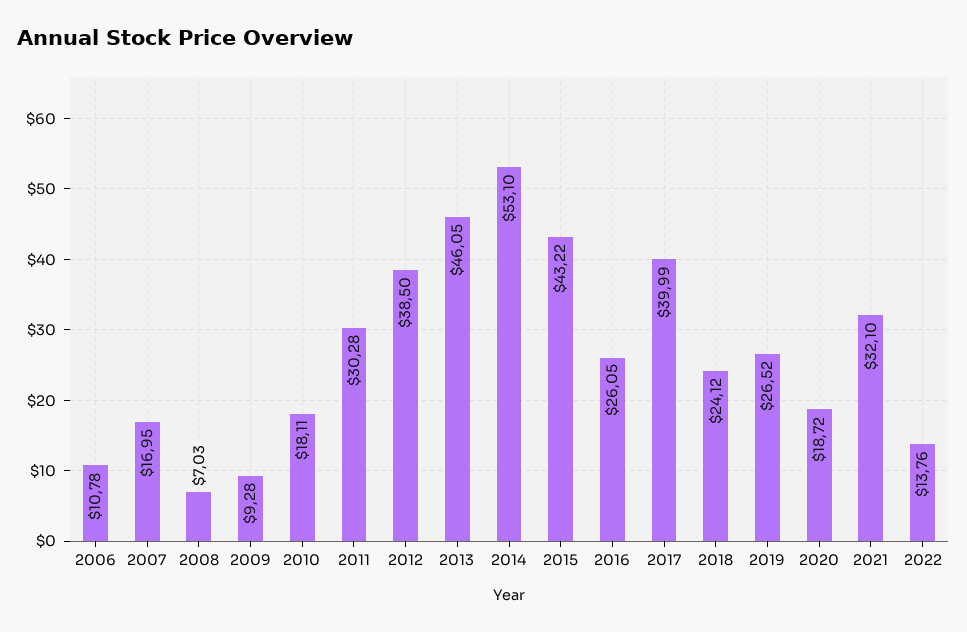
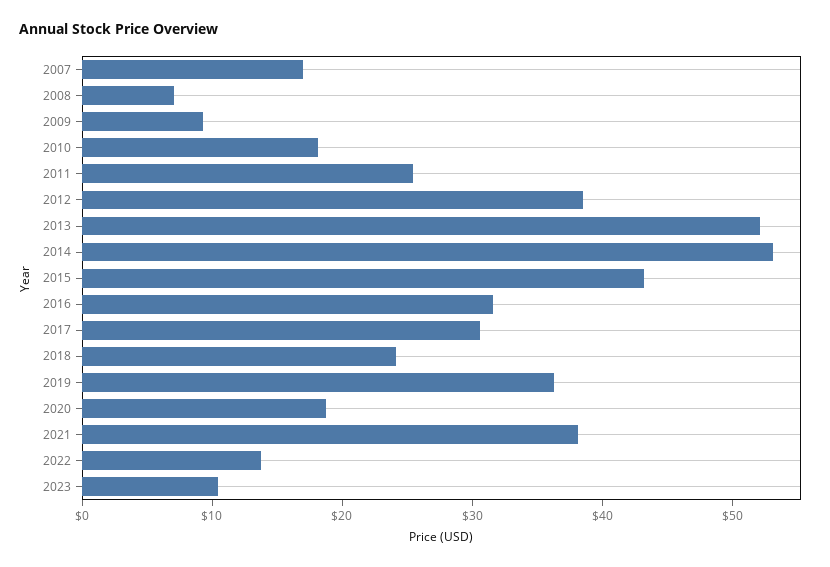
2006: 10.78 -> none
2011: 30.28 -> 26
2013: 46.05 -> 52
2016: 26.05 -> 32
2017: 39.99 -> 30
2019: 26.52 -> 36
2021: 32.1 -> 38
2023: none -> 10

